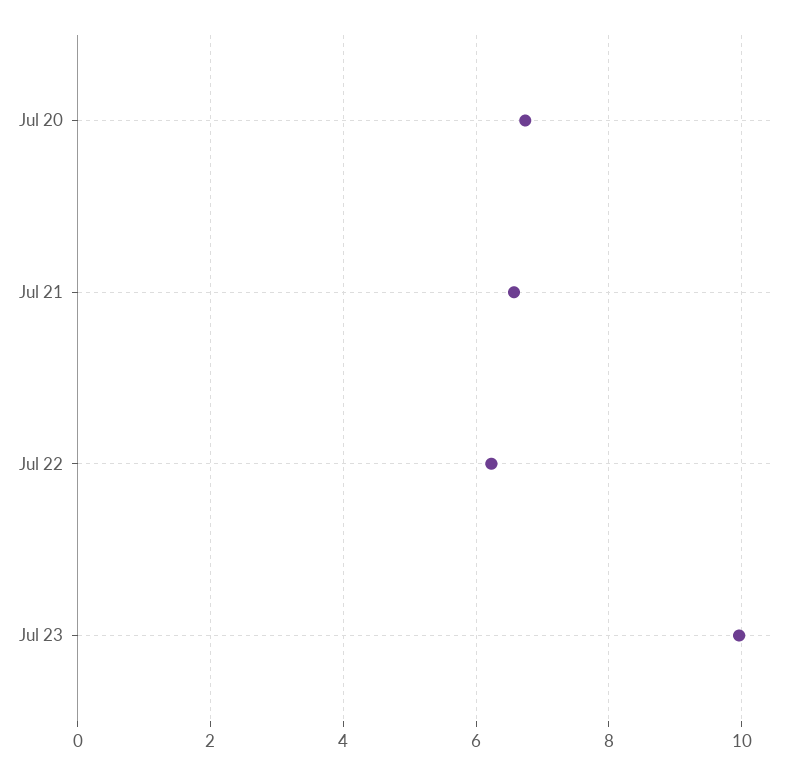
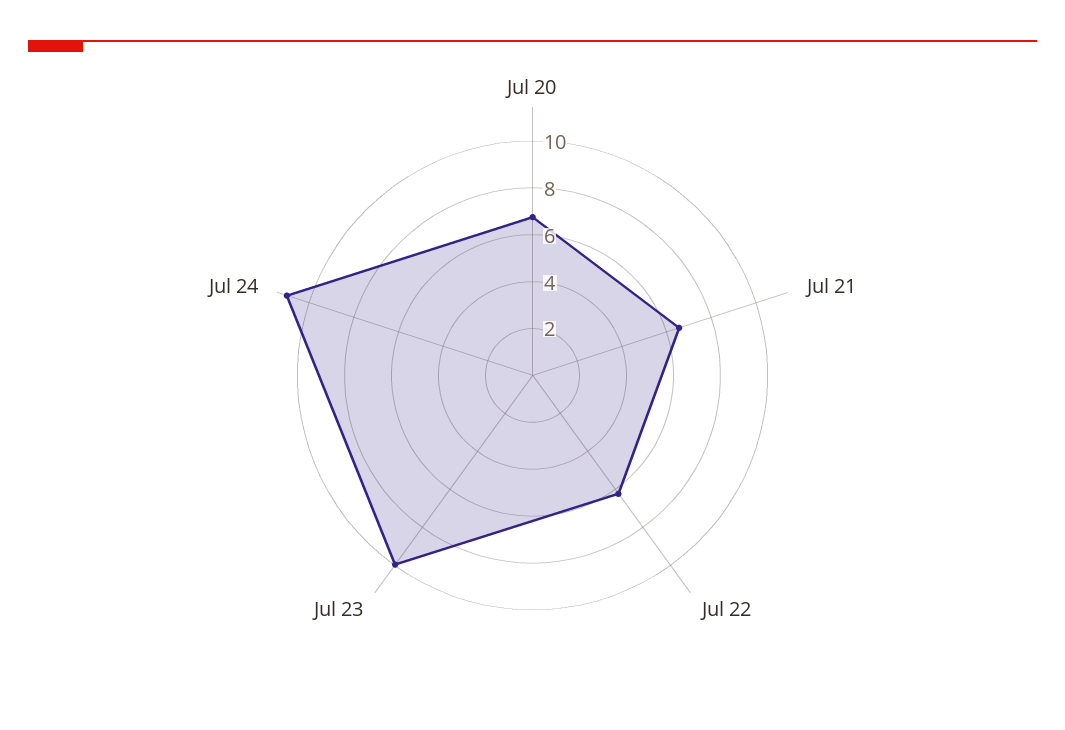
Jul 24: none -> 11

